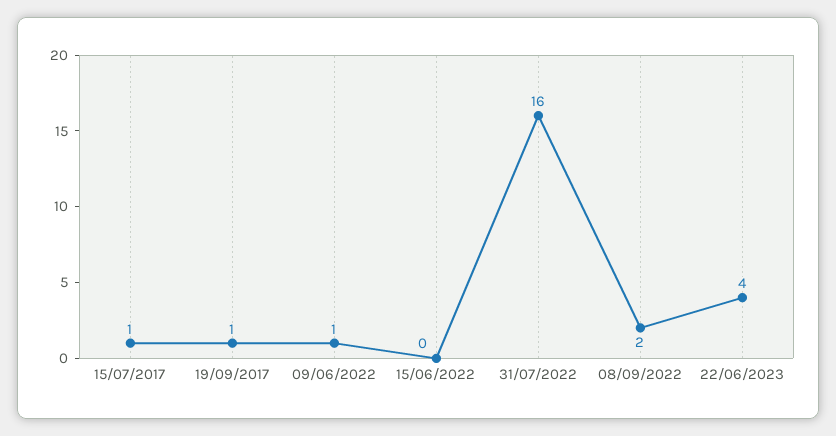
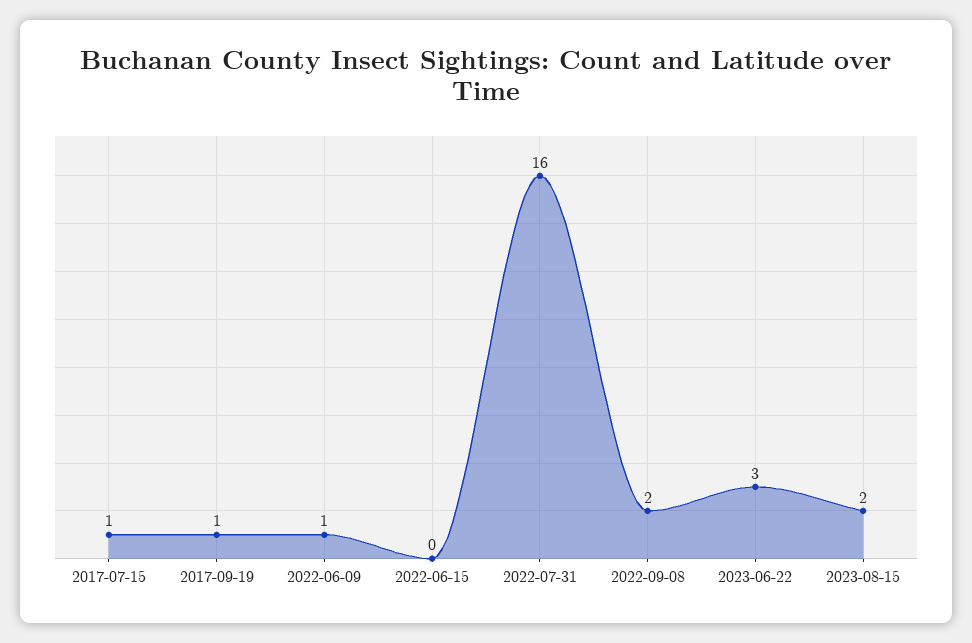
22/06/2023: 4 -> 3
2023-08-15: none -> 2

